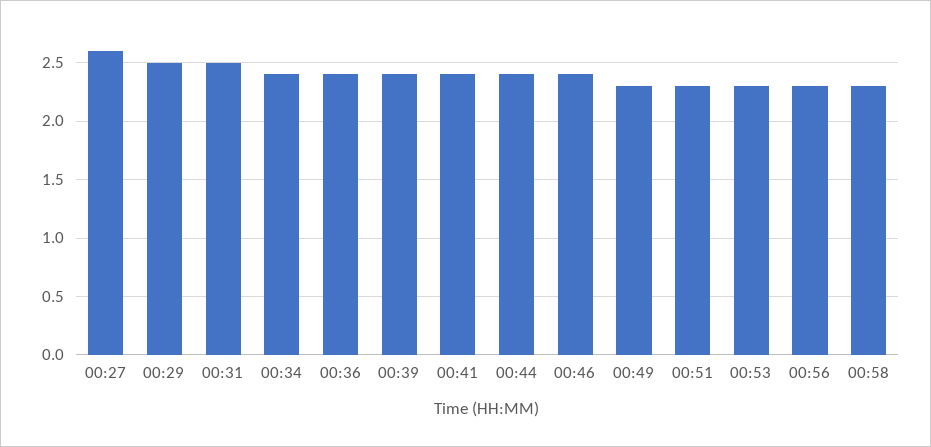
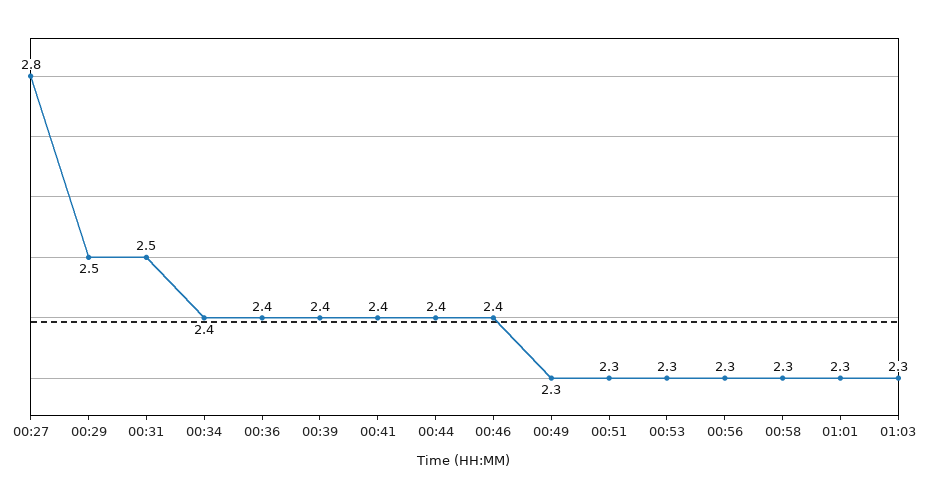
00:27: 2.6 -> 2.8
01:01: none -> 2.3
01:03: none -> 2.3

